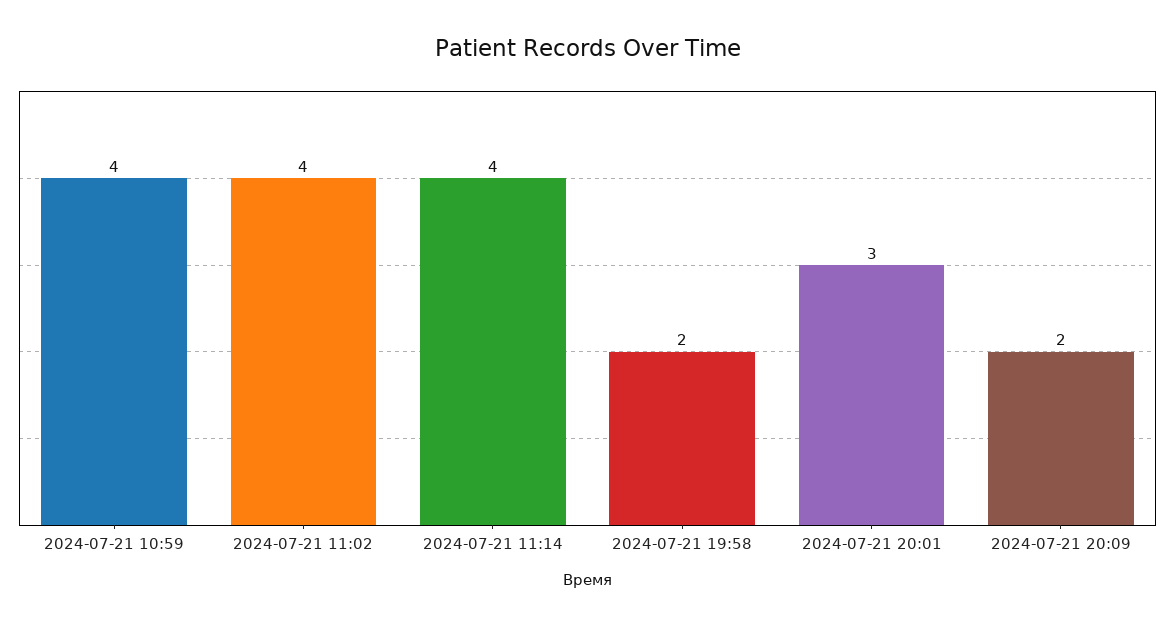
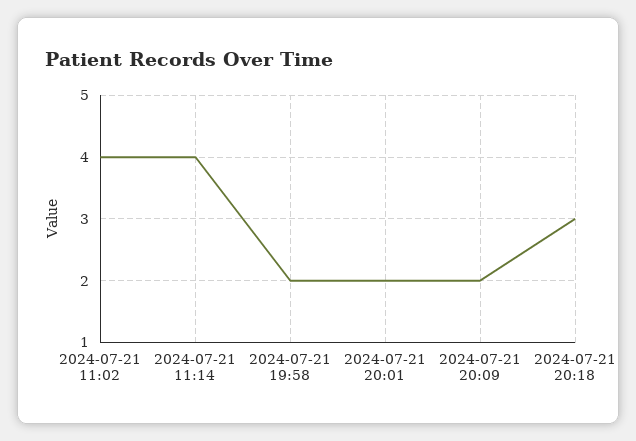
2024-07-21 10:59: 4 -> none
2024-07-21 20:01: 3 -> 2
2024-07-21 20:18: none -> 3

